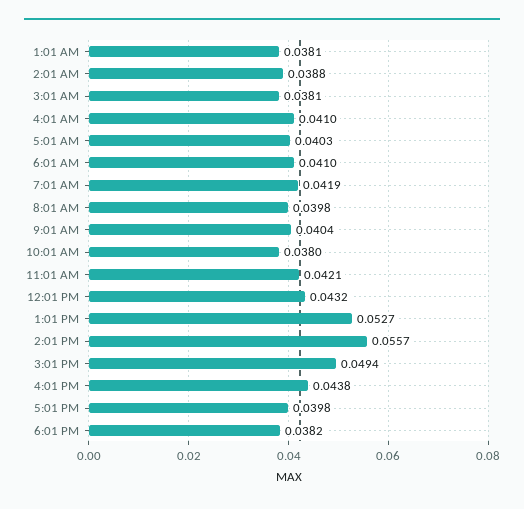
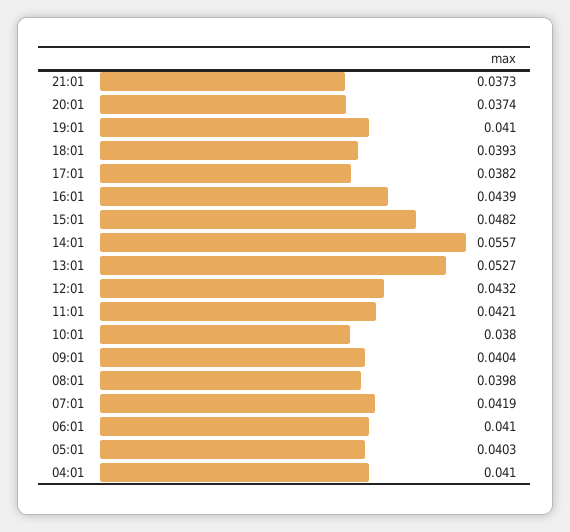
1:01 AM: 0.0381 -> none
2:01 AM: 0.0388 -> none
3:01 AM: 0.0381 -> none
3:01 PM: 0.0494 -> 0.0482
4:01 PM: 0.0438 -> 0.0439
5:01 PM: 0.0398 -> 0.0382
6:01 PM: 0.0382 -> 0.0393
21:01: none -> 0.0373
20:01: none -> 0.0374
19:01: none -> 0.041

